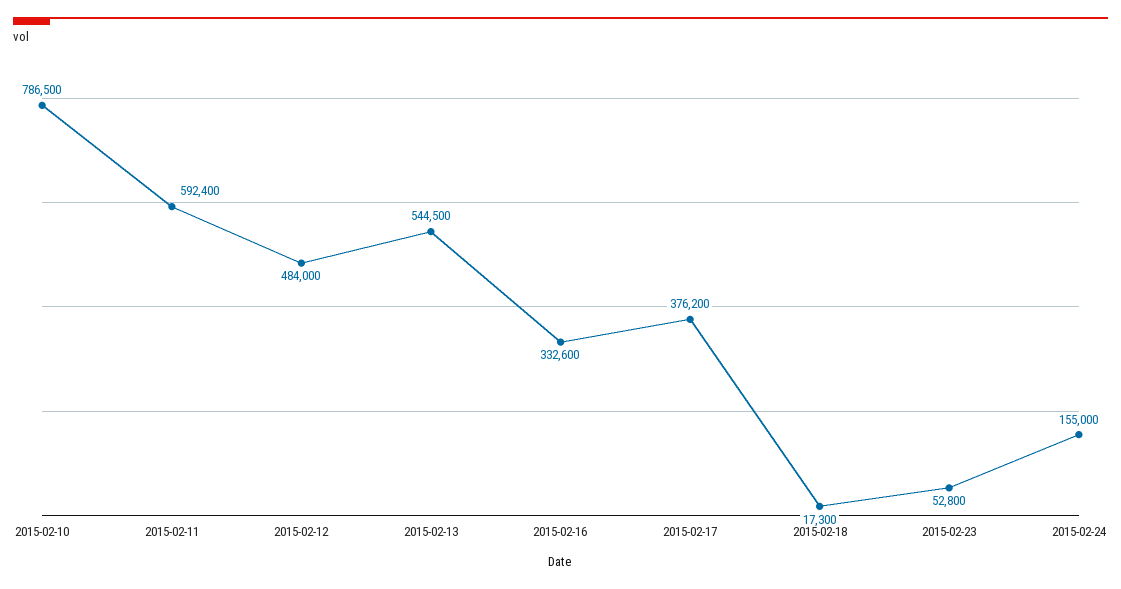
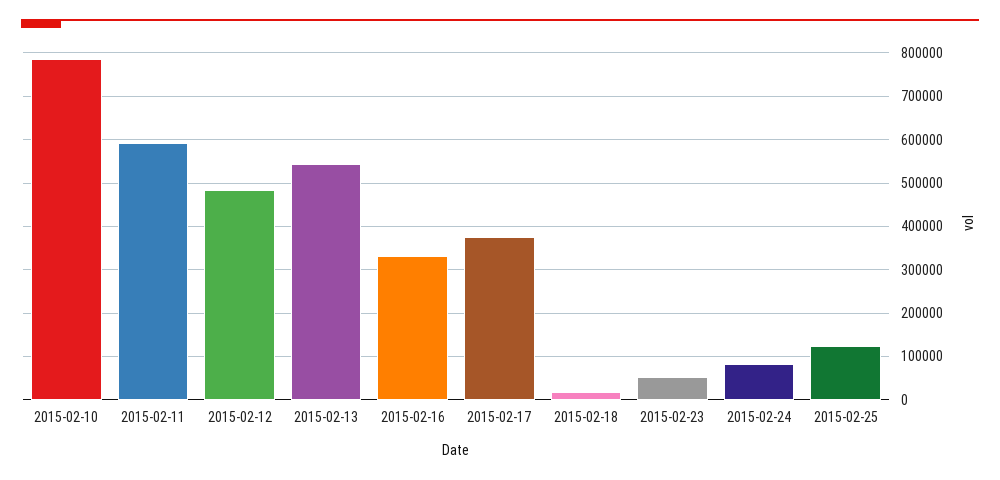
2015-02-24: 155000 -> 80000
2015-02-25: none -> 120000

